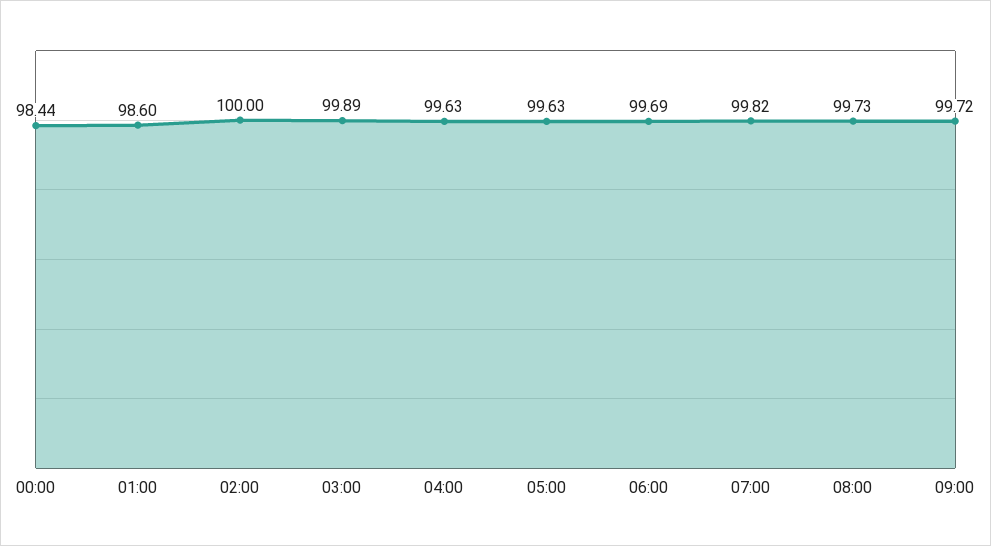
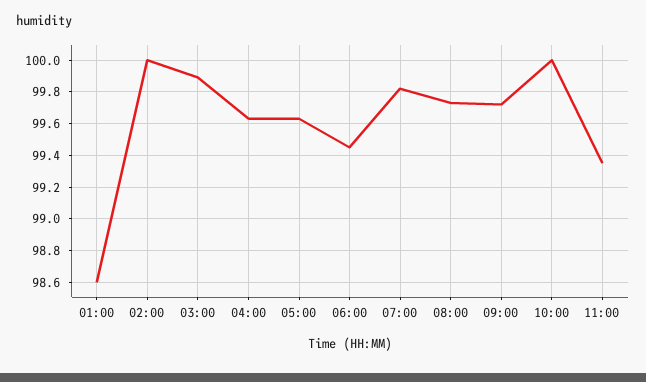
00:00: 98.44 -> none
06:00: 99.69 -> 99.45
10:00: none -> 100
11:00: none -> 99.35

